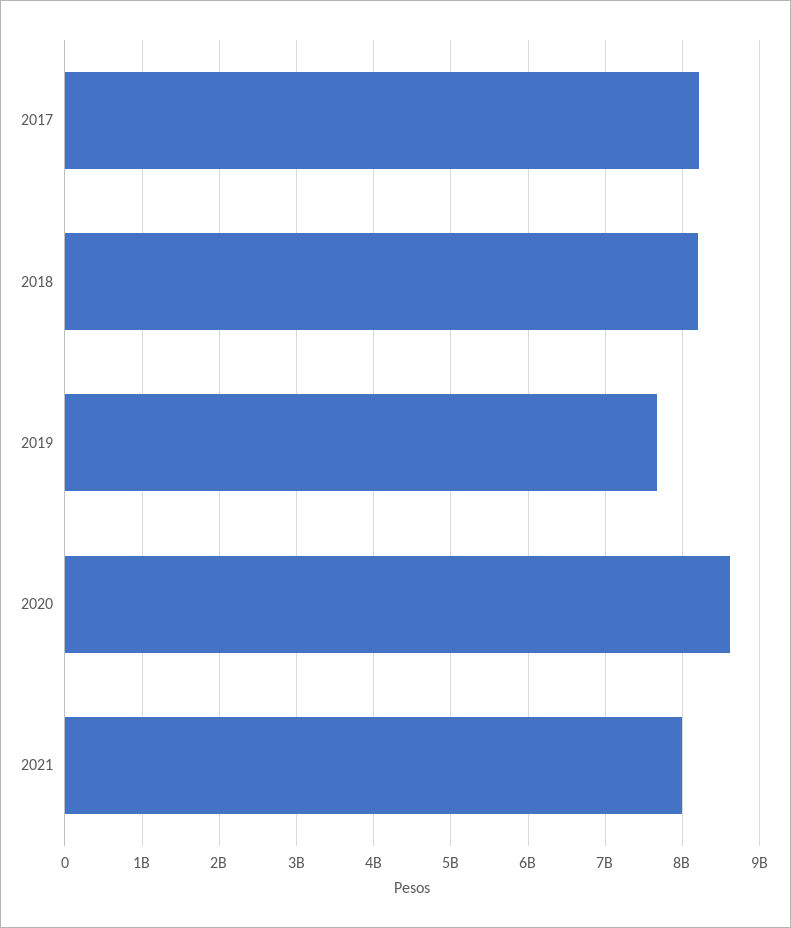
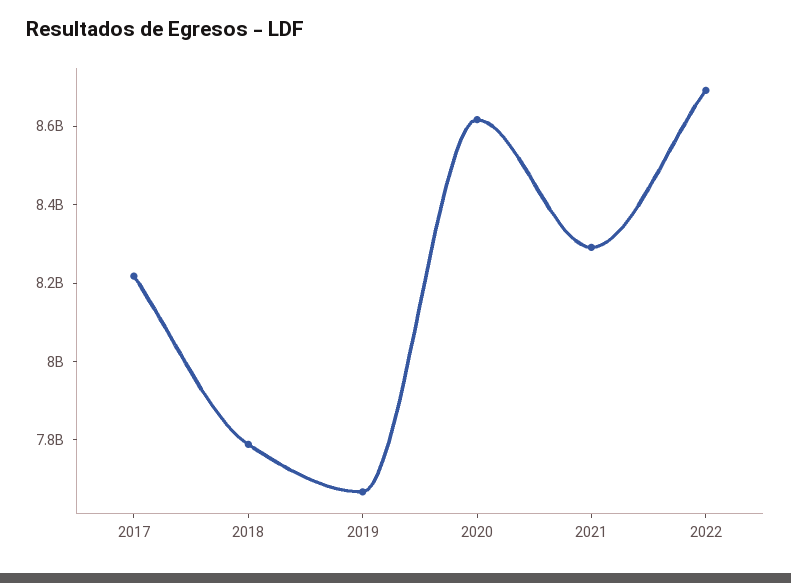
2018: 8200000000 -> 7800000000
2021: 8000000000 -> 8300000000
2022: none -> 8700000000

